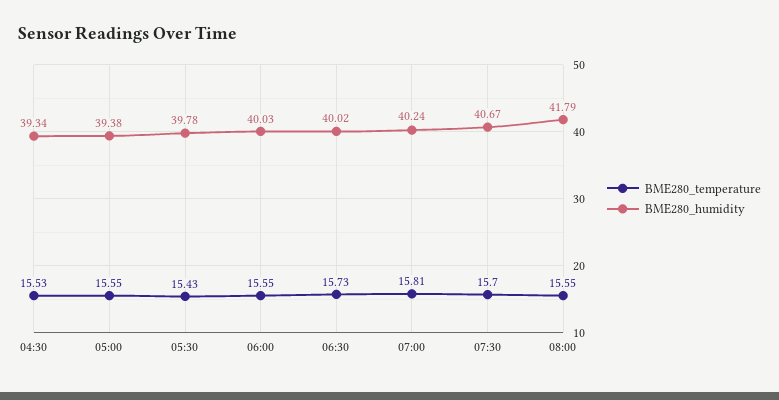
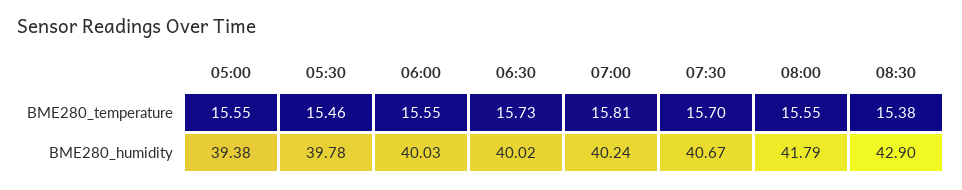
BME280_temperature, 04:30: 15.53 -> none
BME280_humidity, 04:30: 39.34 -> none
BME280_temperature, 05:30: 15.43 -> 15.46
BME280_temperature, 08:30: none -> 15.38
BME280_humidity, 08:30: none -> 42.9

